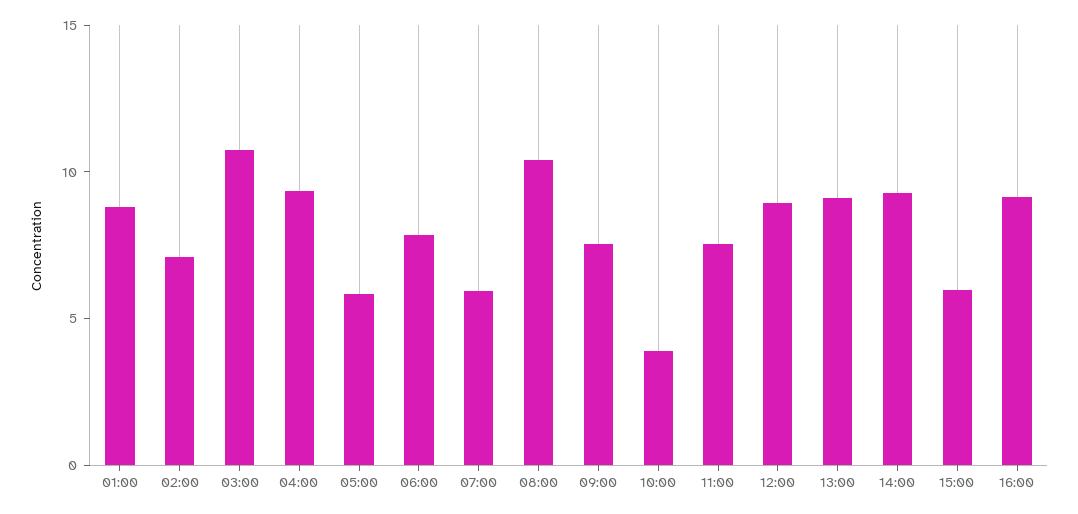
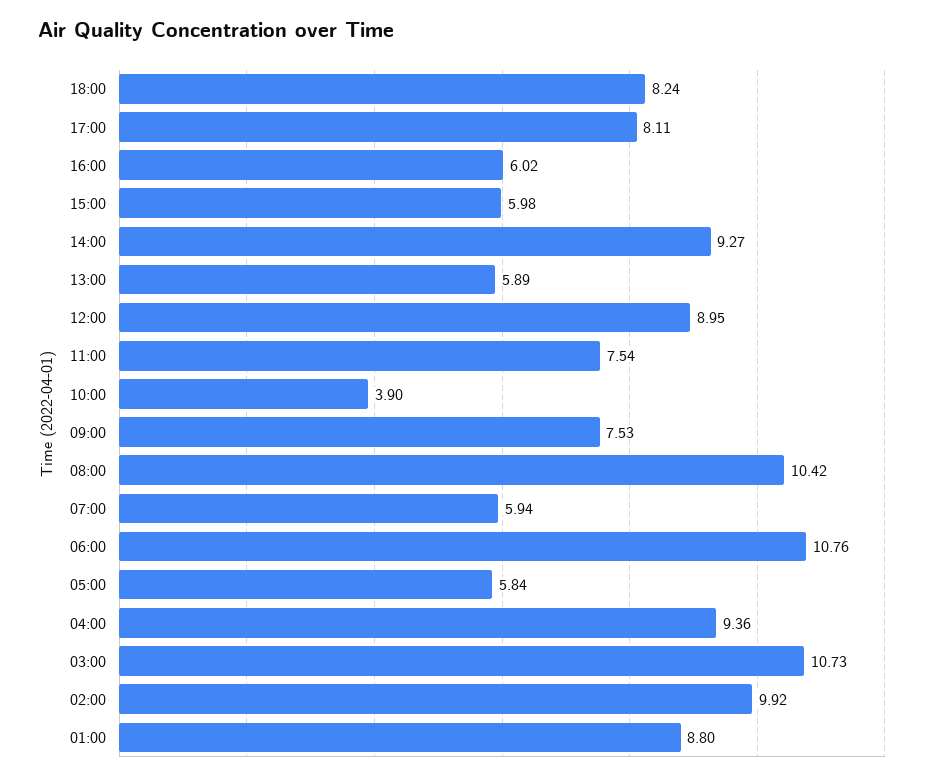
02:00: 7 -> 9.92
06:00: 8 -> 10.76
13:00: 9 -> 5.89
16:00: 9 -> 6.02
18:00: none -> 8.24
17:00: none -> 8.11

